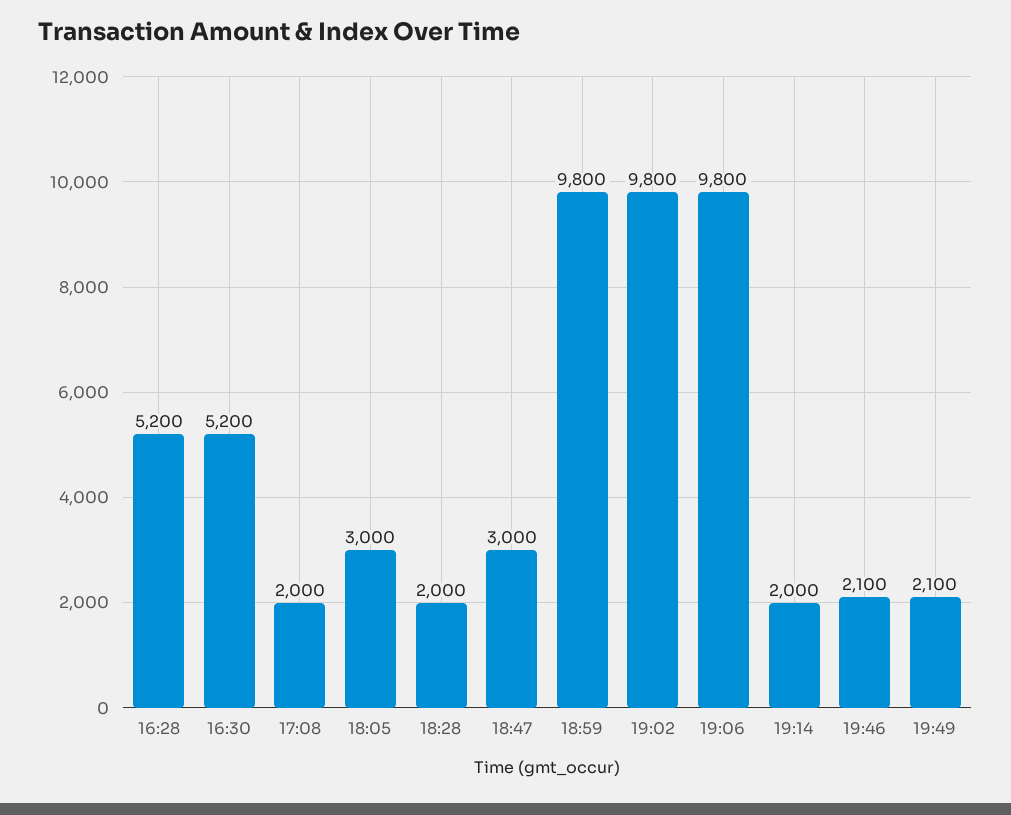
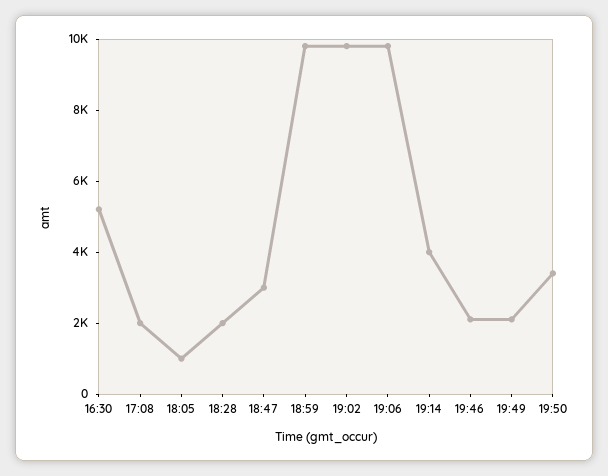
16:28: 5200 -> none
18:05: 3000 -> 1000
19:14: 2000 -> 4000
19:50: none -> 3500

